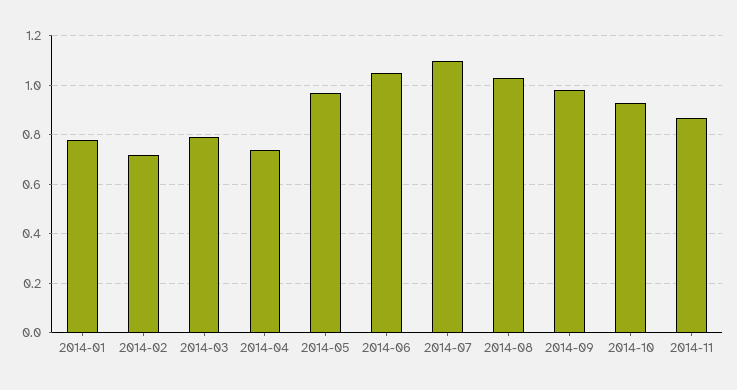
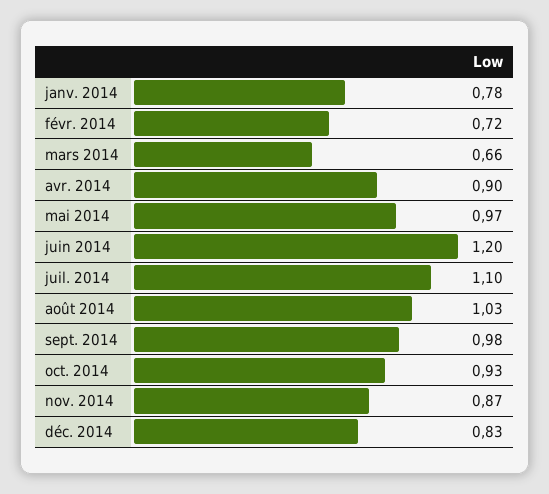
2014-03: 0.8 -> 0.66
2014-04: 0.75 -> 0.9
2014-06: 1.05 -> 1.2
déc. 2014: none -> 0.83

